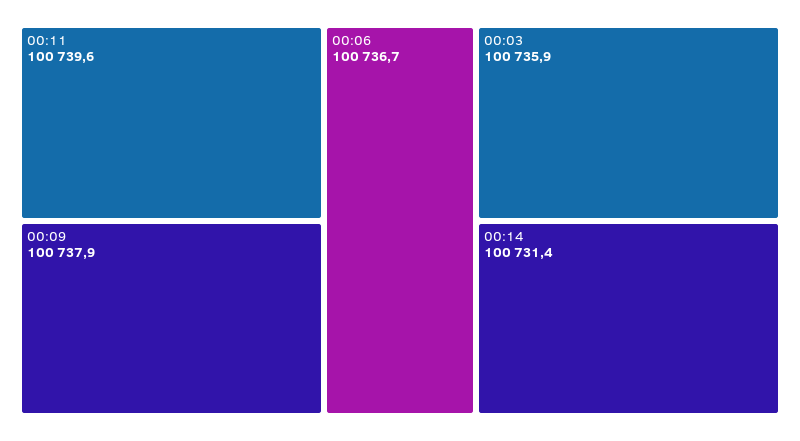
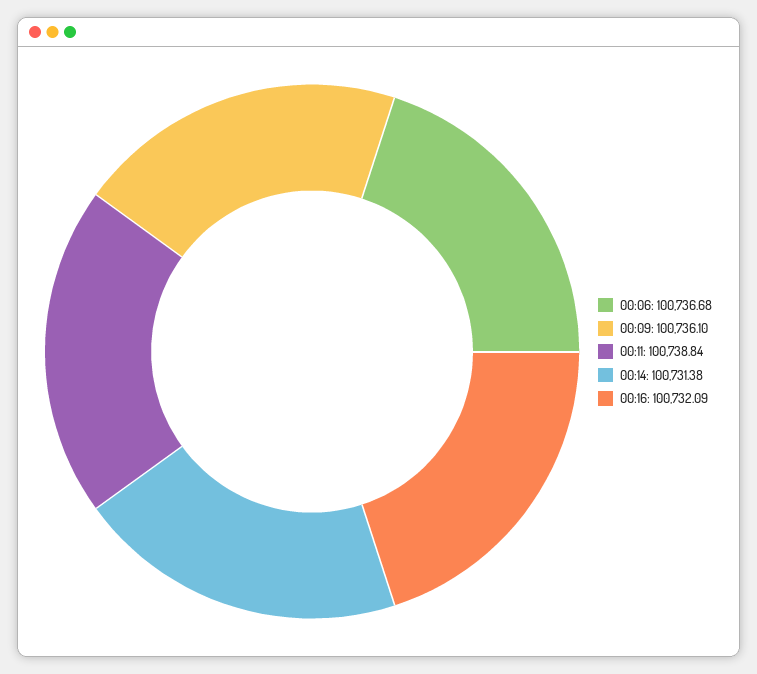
00:11: 100739.6 -> 100738.84
00:09: 100737.9 -> 100736.1
00:03: 100735.9 -> none
00:16: none -> 100732.09

